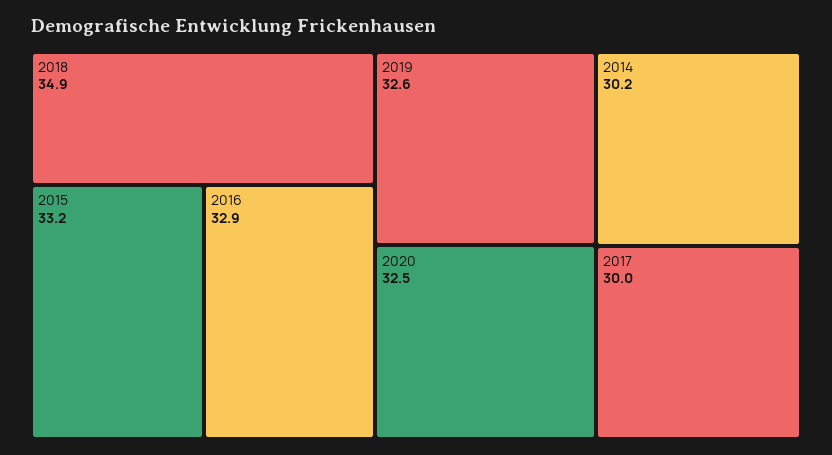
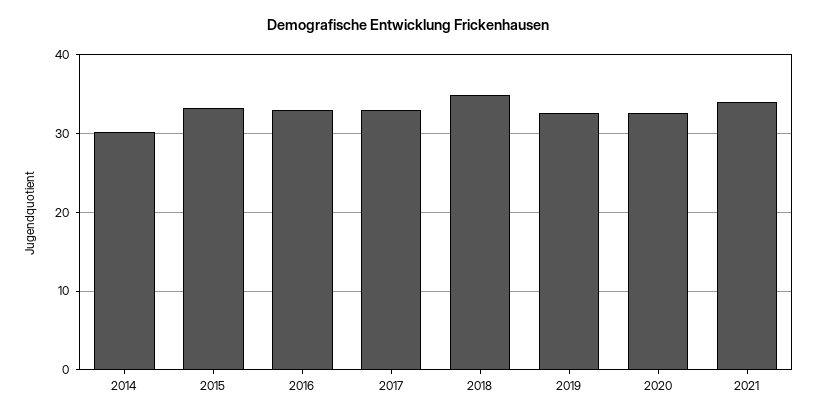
2017: 30 -> 33
2021: none -> 34

